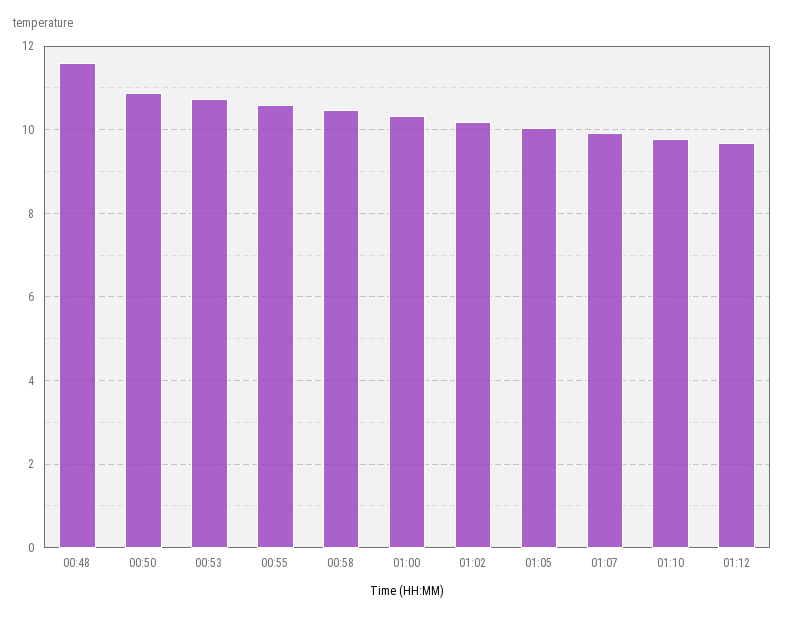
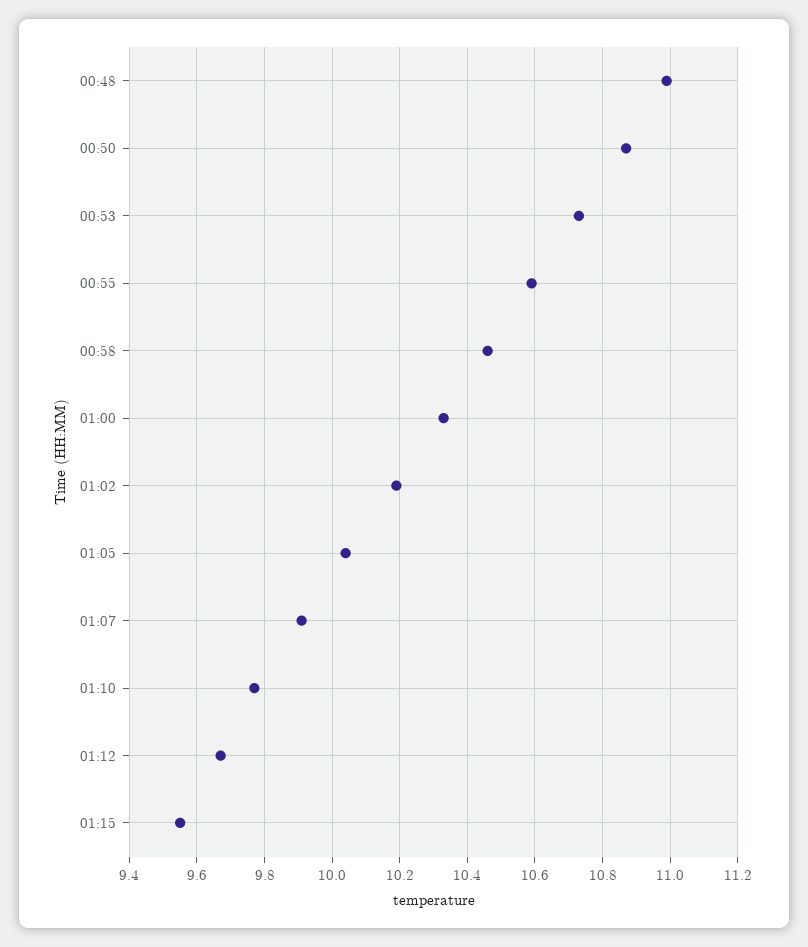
00:48: 11.6 -> 11
01:15: none -> 9.55

